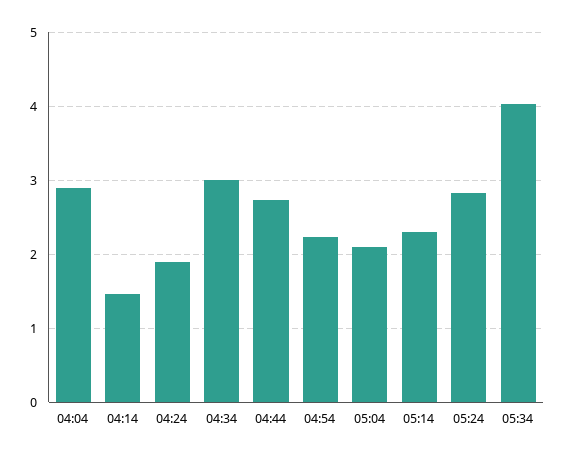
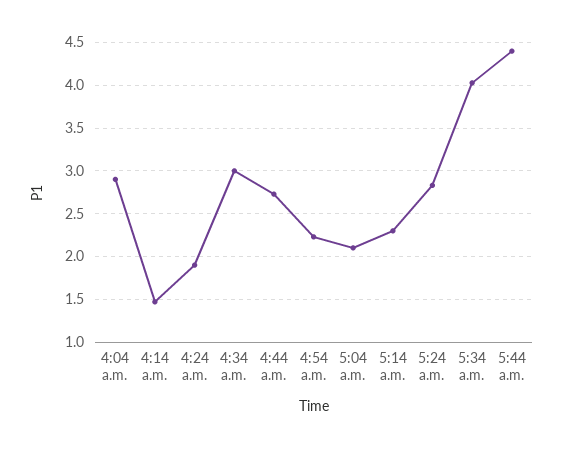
5:44 a.m.: none -> 4.4

